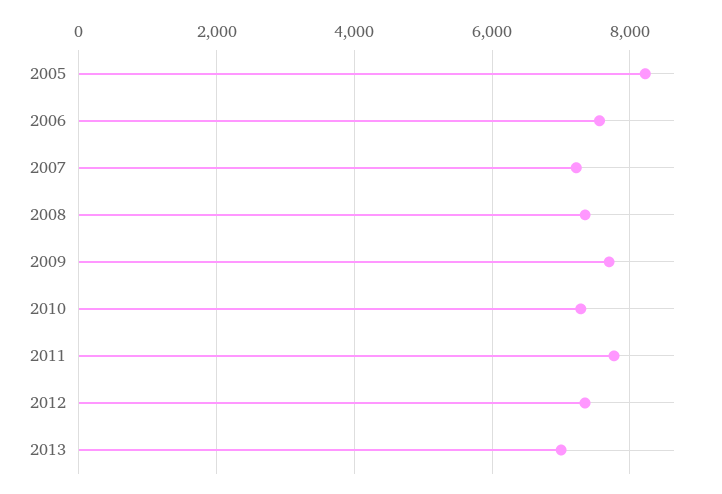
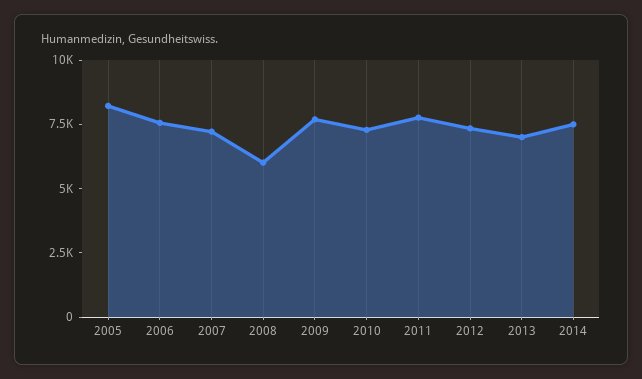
2008: 7400 -> 6000
2014: none -> 7500

